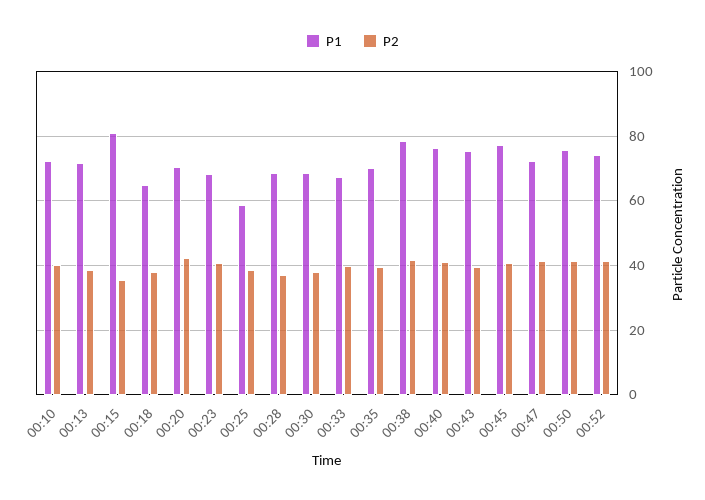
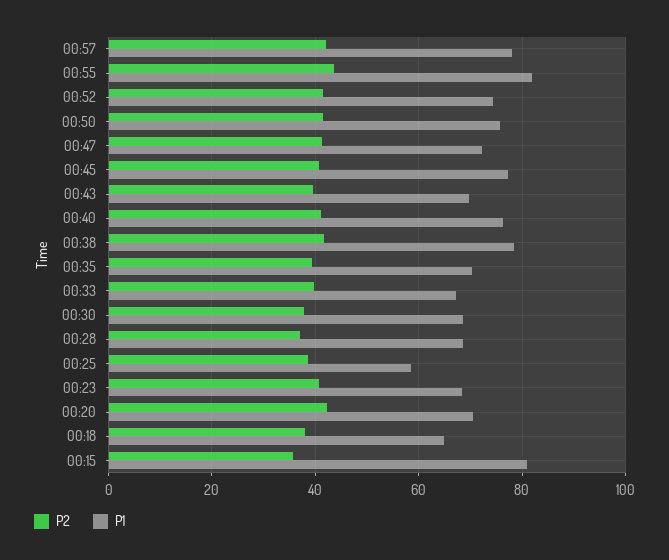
P1, 00:10: 72 -> none
P2, 00:10: 40 -> none
P1, 00:13: 72 -> none
P2, 00:13: 38 -> none
P1, 00:43: 76 -> 70
P2, 00:57: none -> 42
P1, 00:57: none -> 78
P2, 00:55: none -> 44
P1, 00:55: none -> 82

